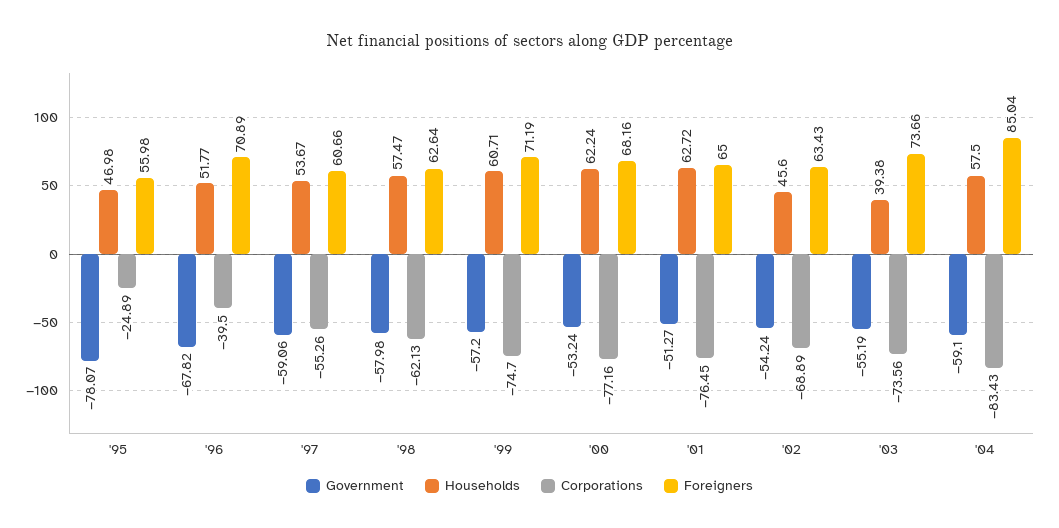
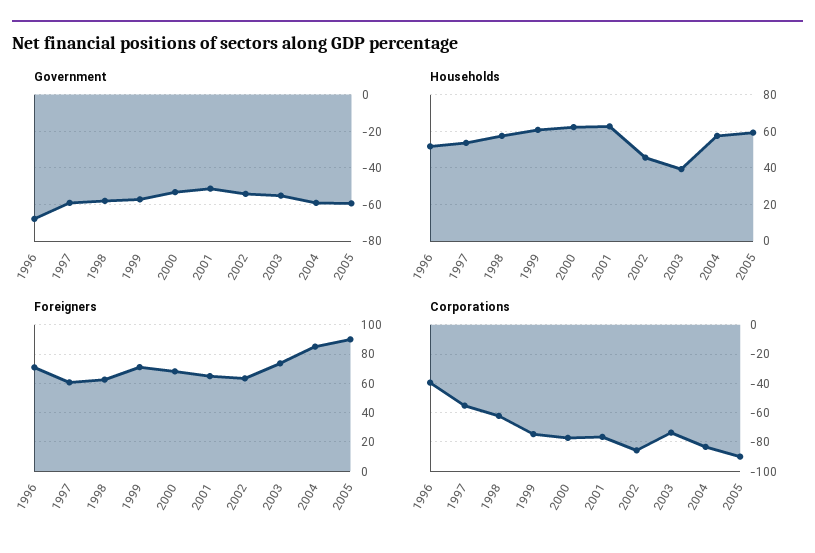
Government, '95: -78.07 -> none
Households, '95: 46.98 -> none
Corporations, '95: -24.89 -> none
Foreigners, '95: 55.98 -> none
Corporations, '02: -68.89 -> -85
Government, 2005: none -> -60
Households, 2005: none -> 60
Foreigners, 2005: none -> 90
Corporations, 2005: none -> -90

